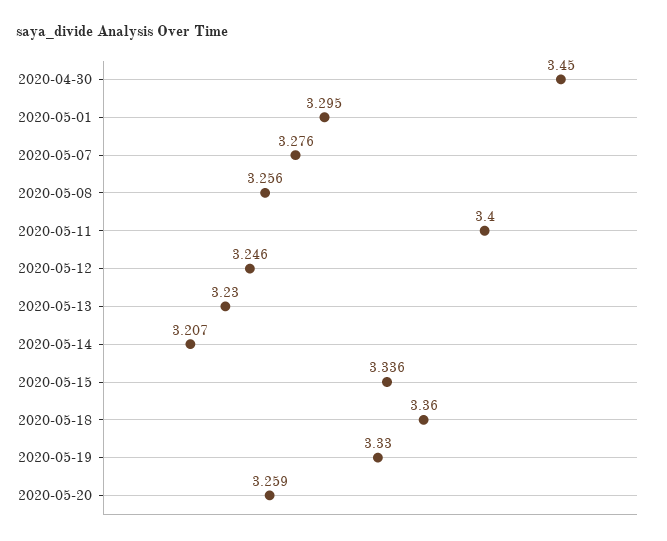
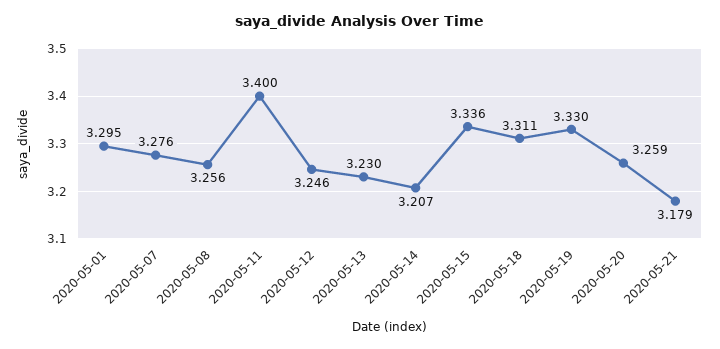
2020-04-30: 3.45 -> none
2020-05-18: 3.36 -> 3.311
2020-05-21: none -> 3.179

